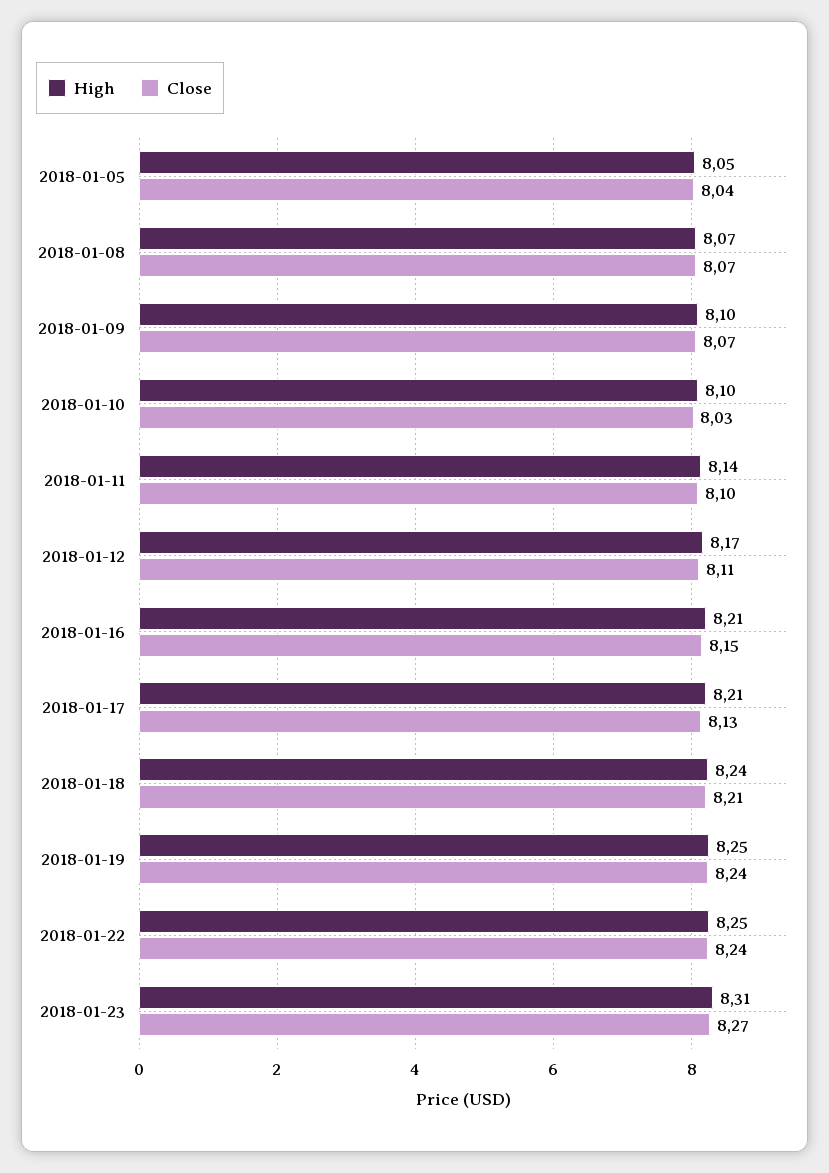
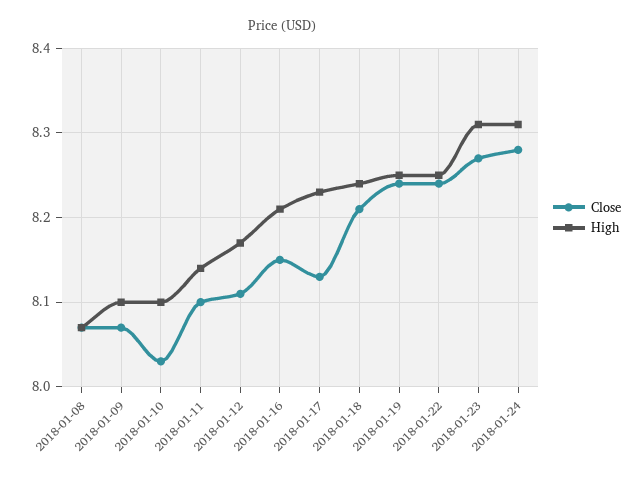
High, 2018-01-05: 8.05 -> none
Close, 2018-01-05: 8.04 -> none
High, 2018-01-17: 8.21 -> 8.23
Close, 2018-01-24: none -> 8.28
High, 2018-01-24: none -> 8.31

